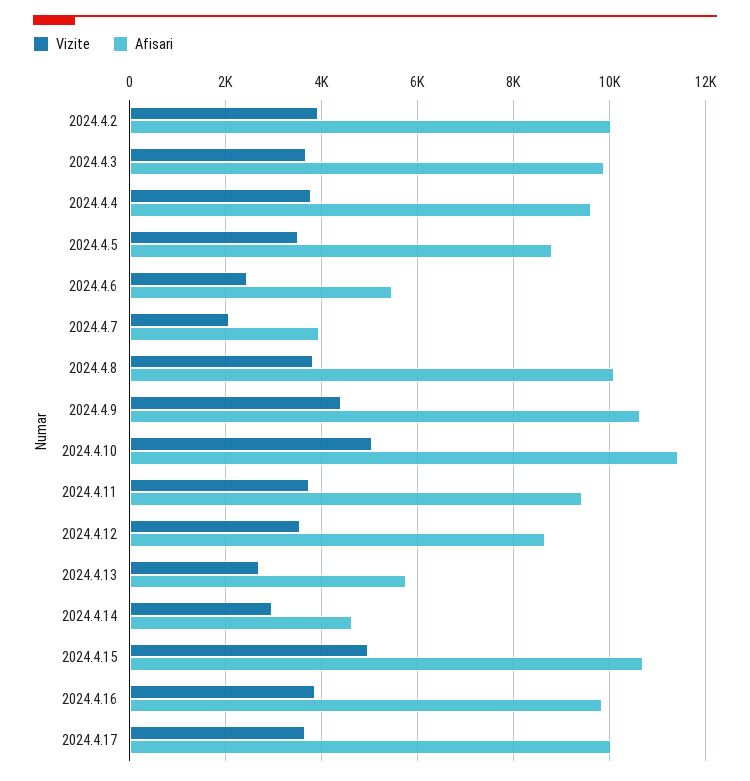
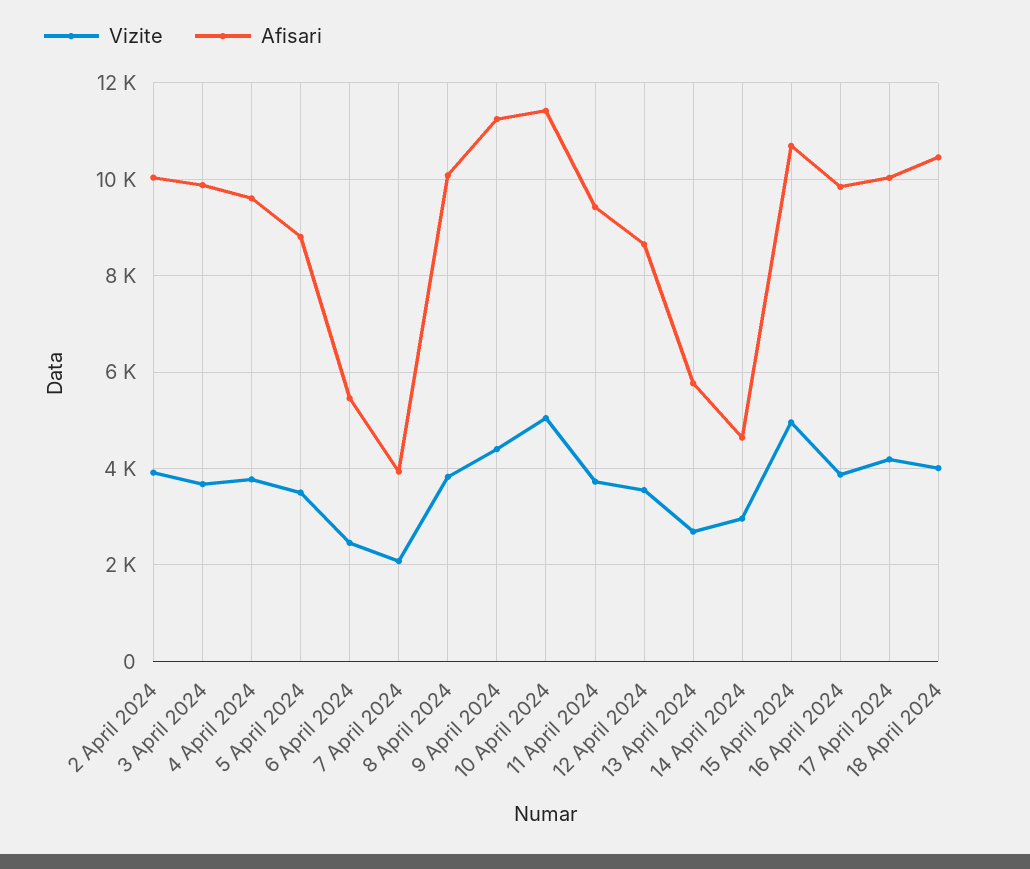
Afisari, 2024.4.9: 10600 -> 11200
Vizite, 2024.4.17: 3600 -> 4200
Vizite, 18 April 2024: none -> 4000
Afisari, 18 April 2024: none -> 10400

